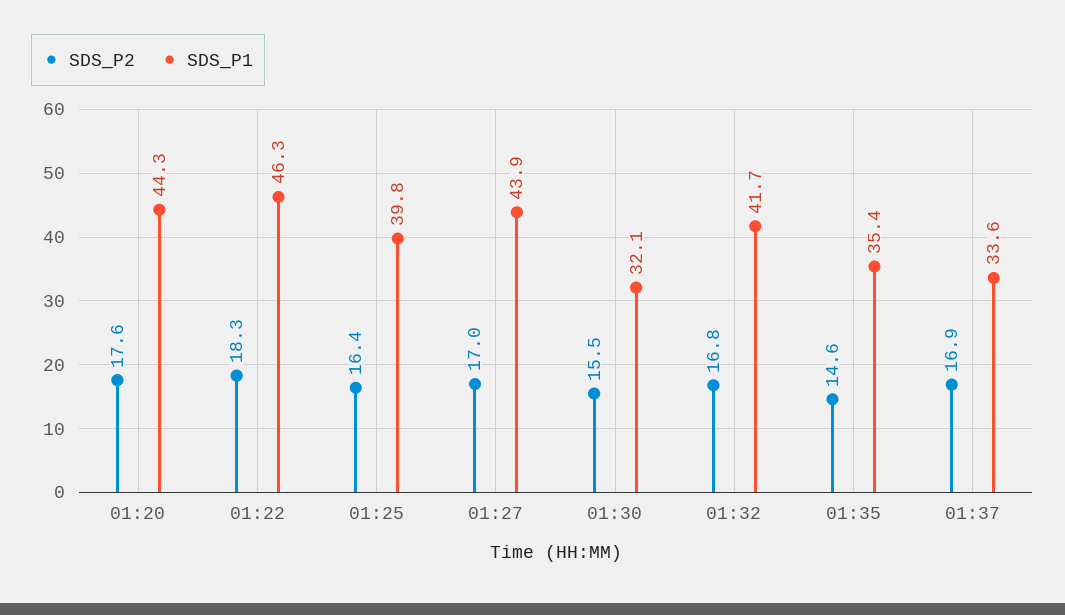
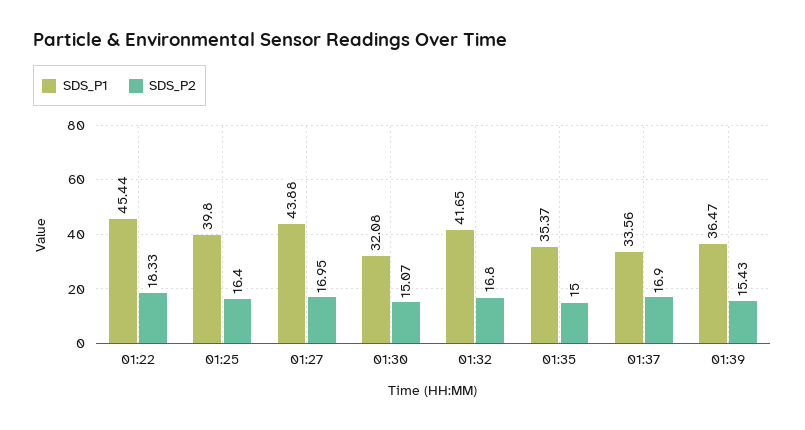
SDS_P2, 01:20: 17.6 -> none
SDS_P1, 01:20: 44.3 -> none
SDS_P1, 01:22: 46.3 -> 45.44
SDS_P2, 01:30: 15.5 -> 15.07
SDS_P2, 01:35: 14.6 -> 15
SDS_P1, 01:39: none -> 36.47
SDS_P2, 01:39: none -> 15.43

